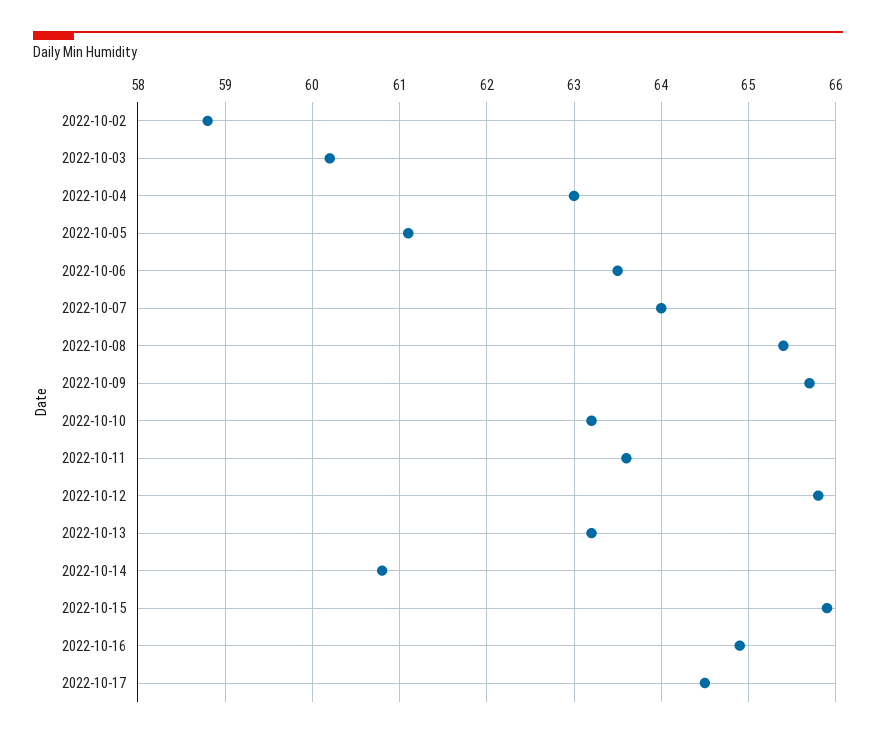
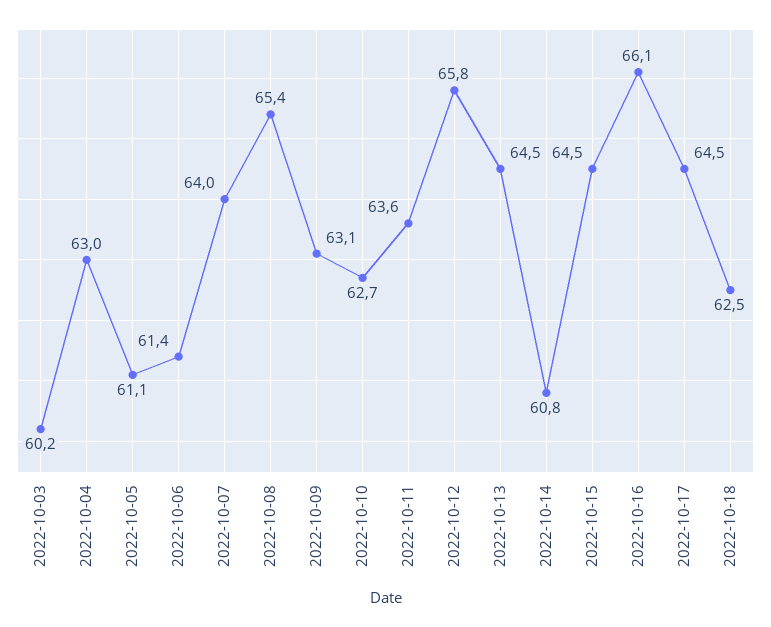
2022-10-02: 58.8 -> none
2022-10-06: 63.5 -> 61.4
2022-10-09: 65.7 -> 63.1
2022-10-10: 63.2 -> 62.7
2022-10-13: 63.2 -> 64.5
2022-10-15: 65.9 -> 64.5
2022-10-16: 64.9 -> 66.1
2022-10-18: none -> 62.5

